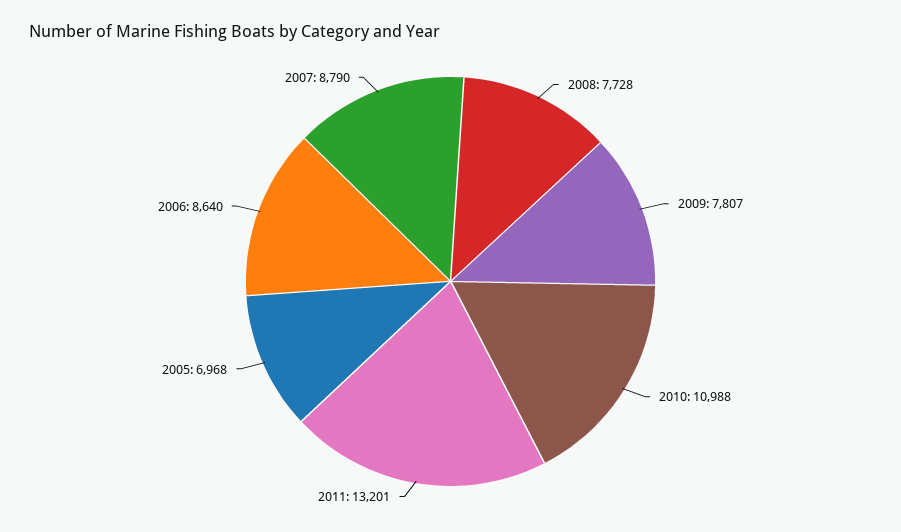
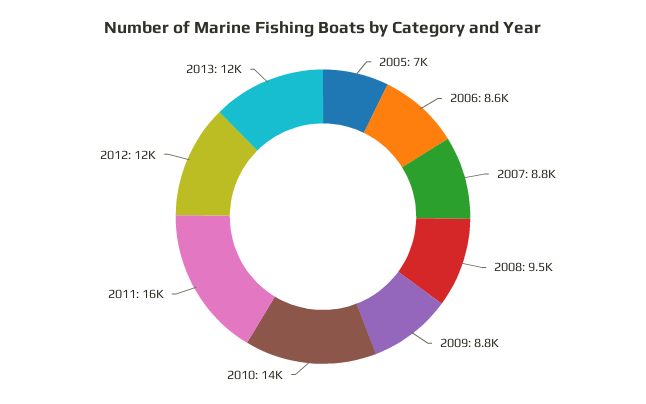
2008: 7728 -> 9500
2009: 7807 -> 8800
2010: 10988 -> 14000
2011: 13201 -> 16000
2012: none -> 12000
2013: none -> 12000

